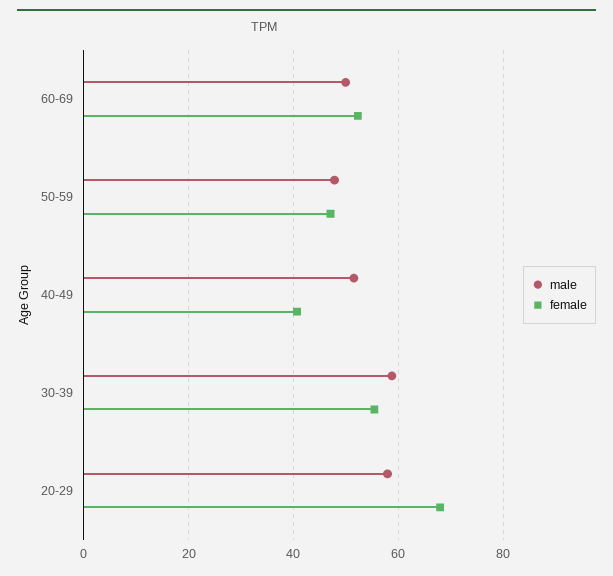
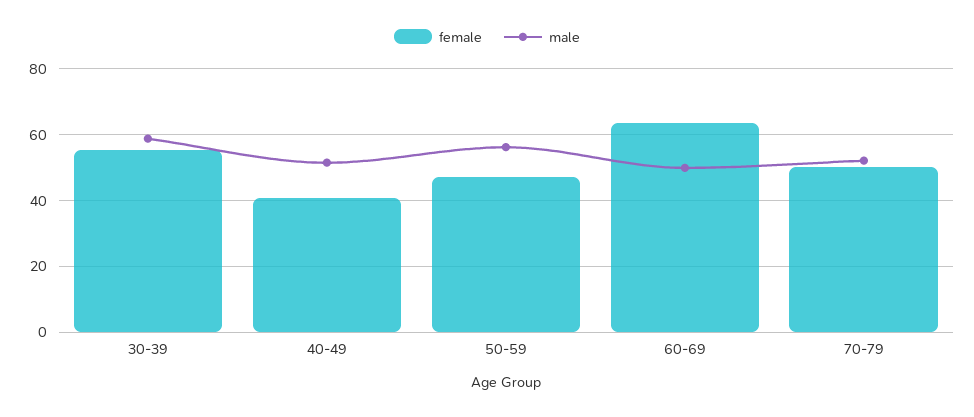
female, 60-69: 52 -> 64
male, 50-59: 48 -> 56
male, 20-29: 58 -> none
female, 20-29: 68 -> none
female, 70-79: none -> 50
male, 70-79: none -> 52

